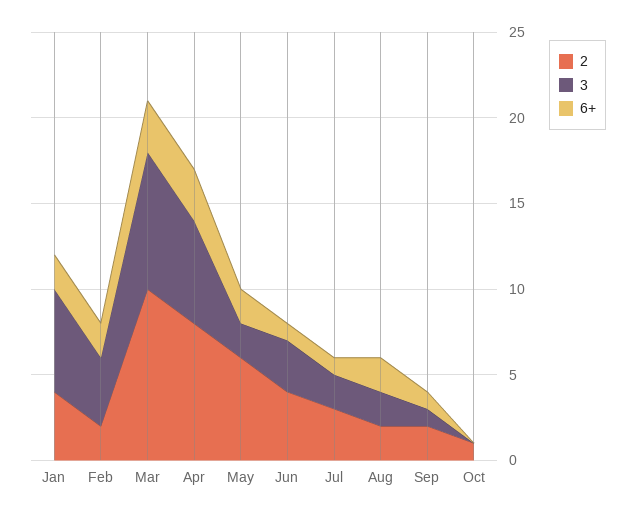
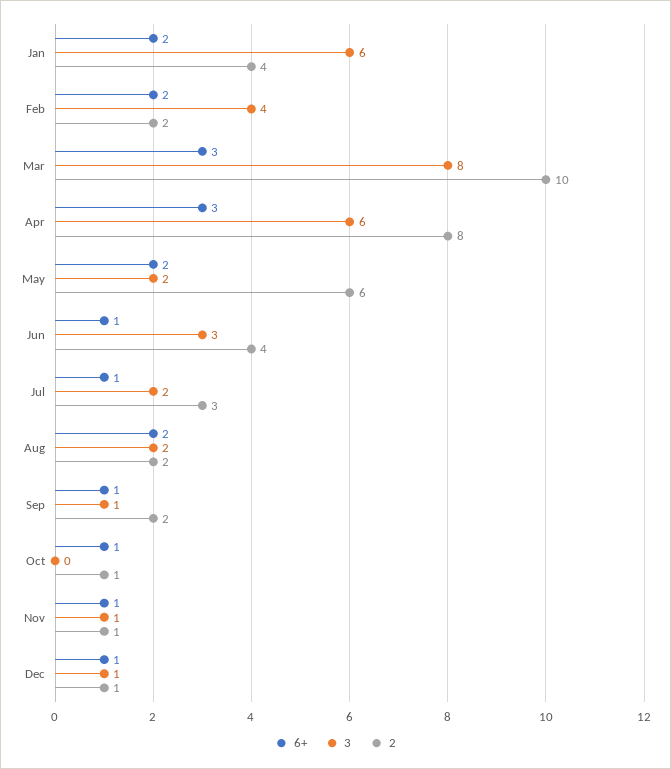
6+, Oct: 0 -> 1
6+, Nov: none -> 1
3, Nov: none -> 1
2, Nov: none -> 1
6+, Dec: none -> 1
3, Dec: none -> 1
2, Dec: none -> 1

